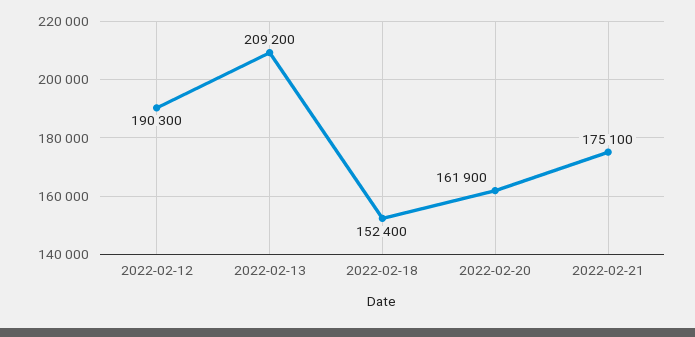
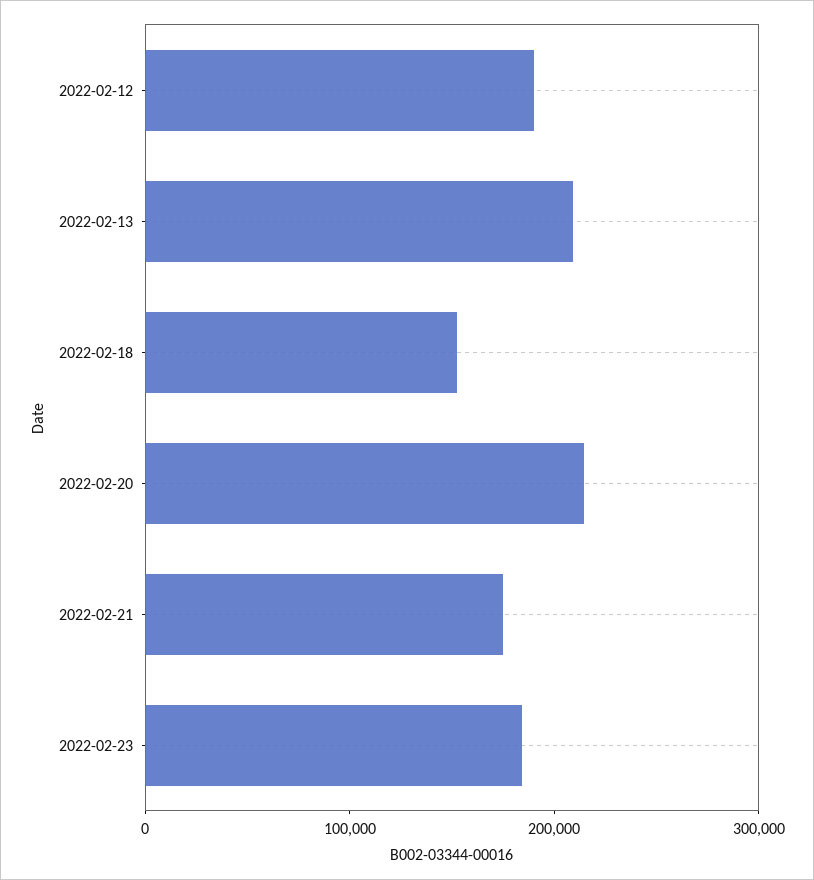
2022-02-20: 161900 -> 220000
2022-02-23: none -> 180000

